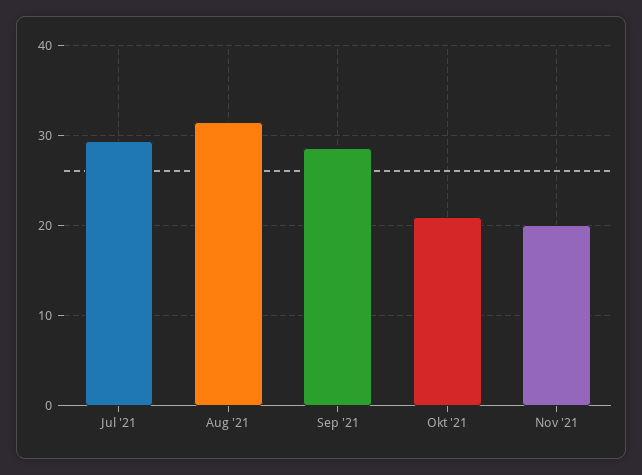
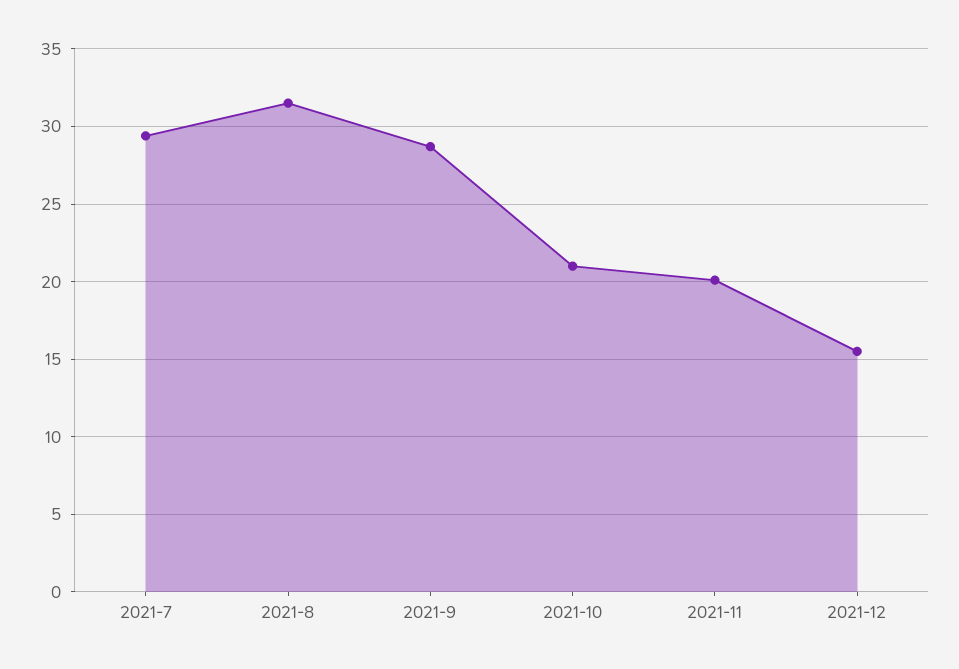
2021-12: none -> 15.5

